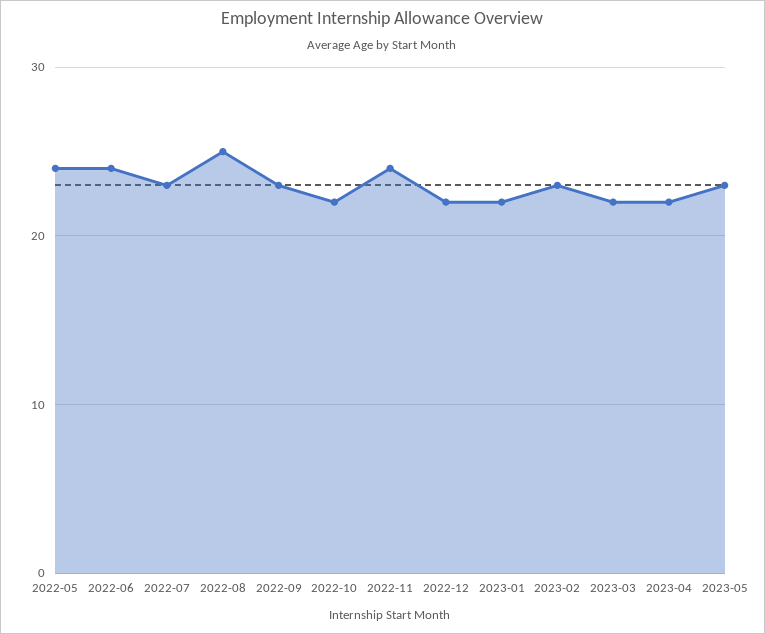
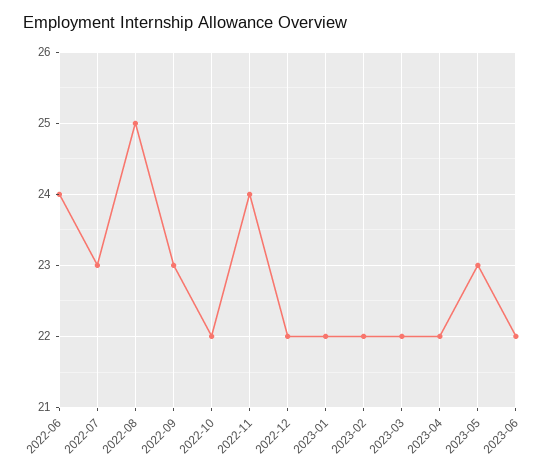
2022-05: 24 -> none
2023-02: 23 -> 22
2023-06: none -> 22

